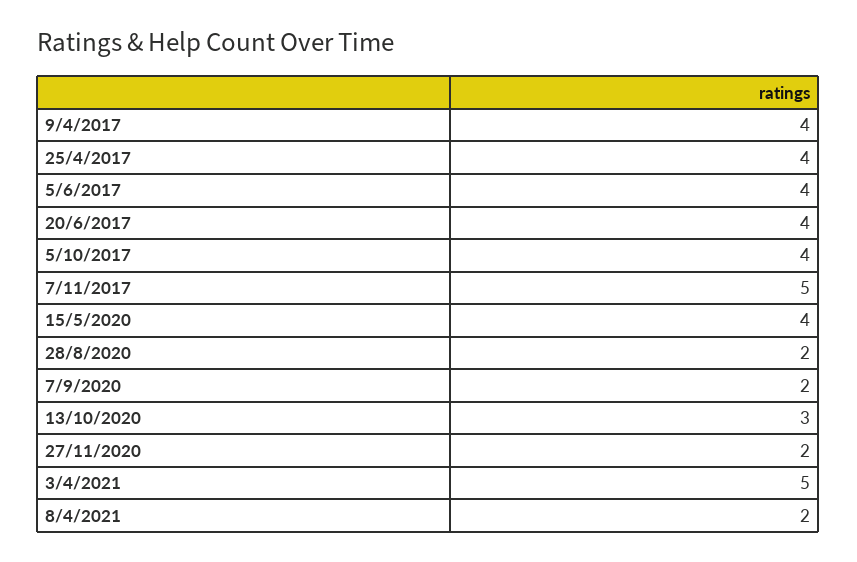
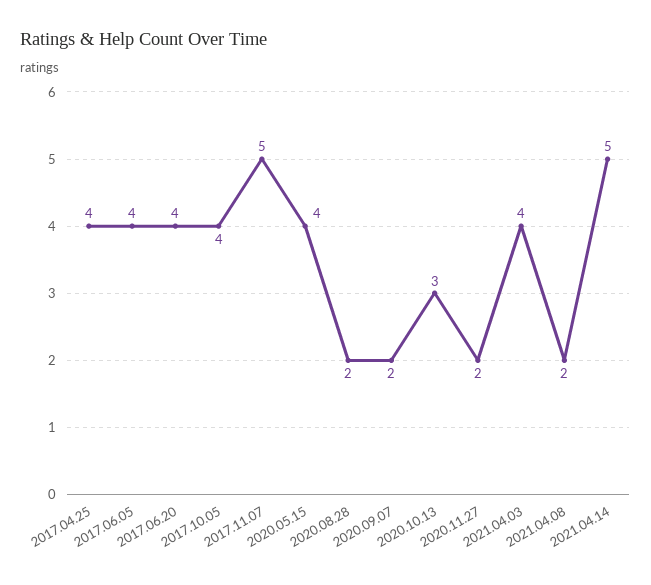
9/4/2017: 4 -> none
3/4/2021: 5 -> 4
2021.04.14: none -> 5

